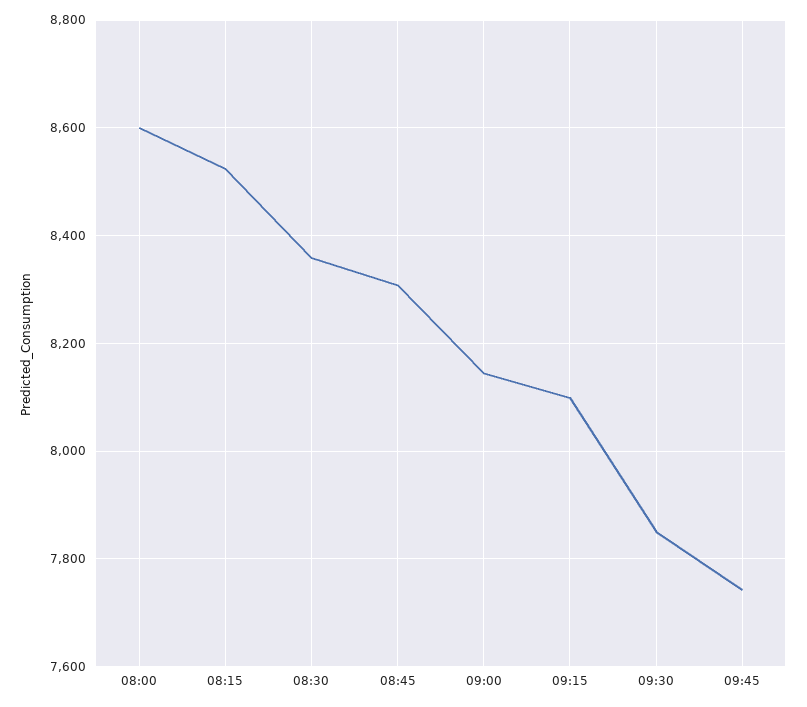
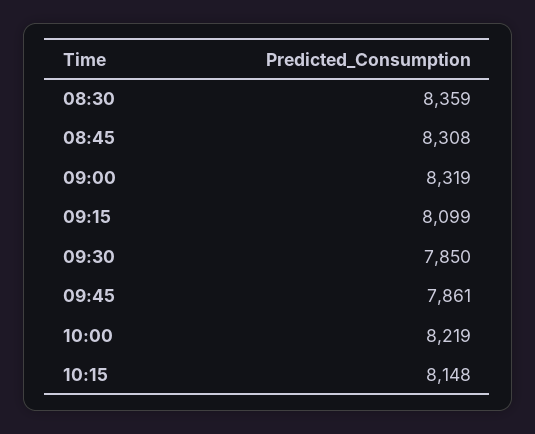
08:00: 8600 -> none
08:15: 8520 -> none
09:00: 8140 -> 8319
09:45: 7740 -> 7861
10:00: none -> 8219
10:15: none -> 8148

